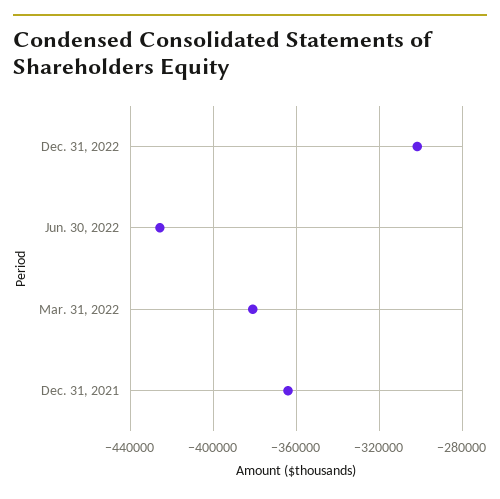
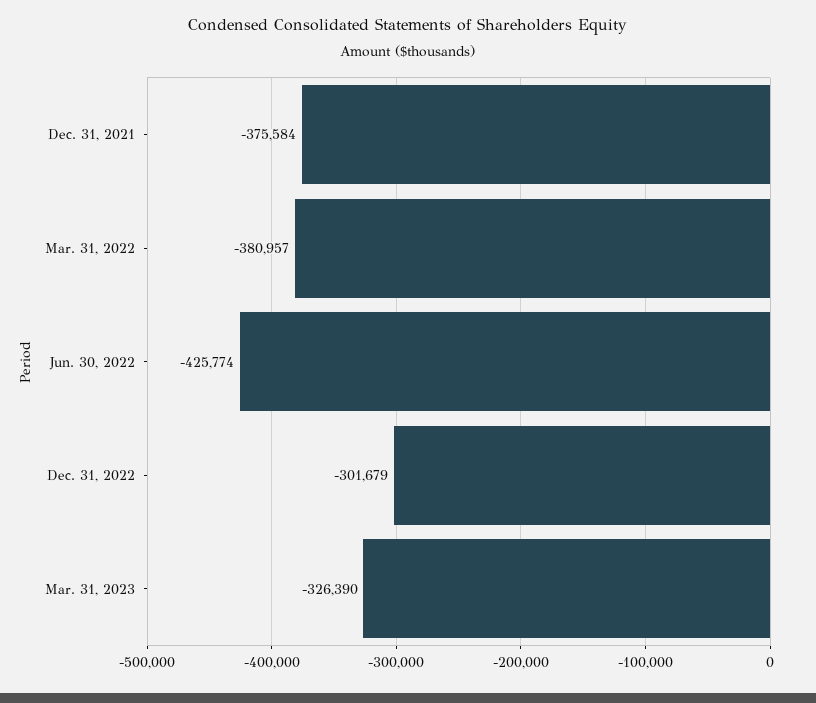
Dec. 31, 2021: -365000 -> -375584
Mar. 31, 2023: none -> -326390

